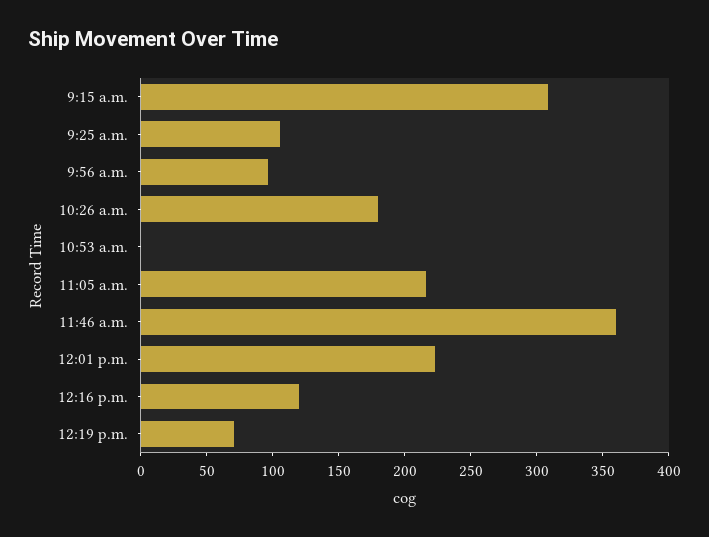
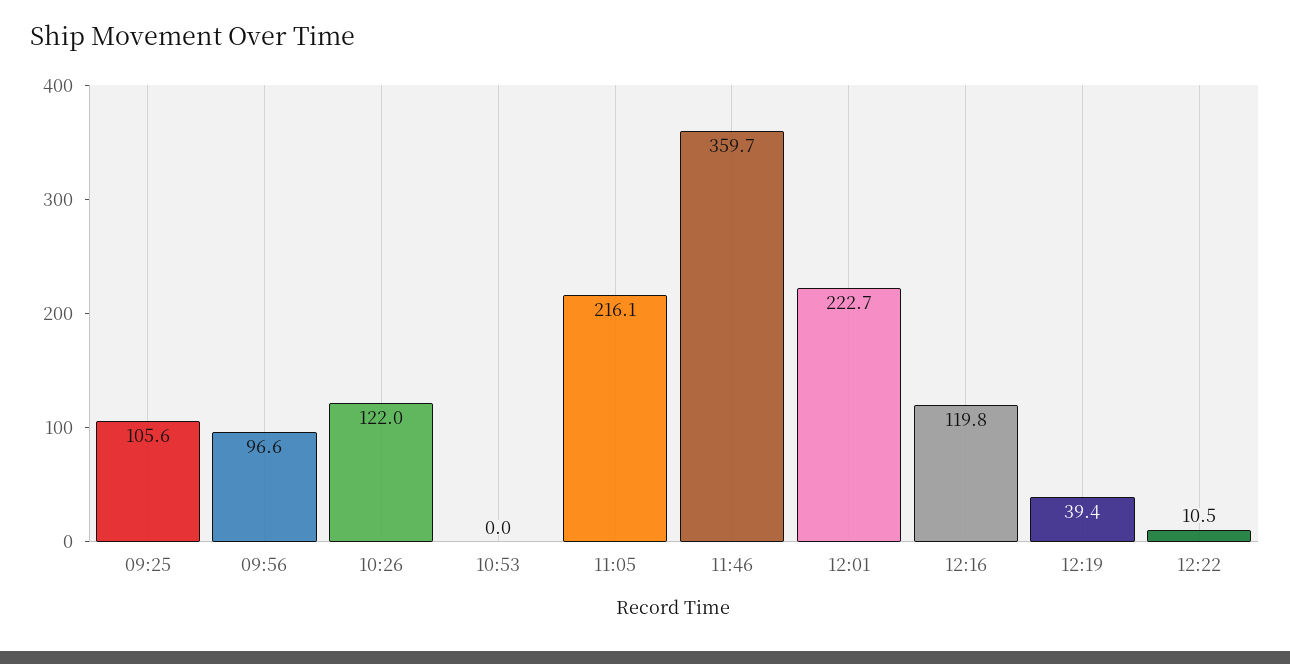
9:15 a.m.: 310 -> none
10:26 a.m.: 180 -> 122
12:19 p.m.: 70 -> 39.4
12:22: none -> 10.5

